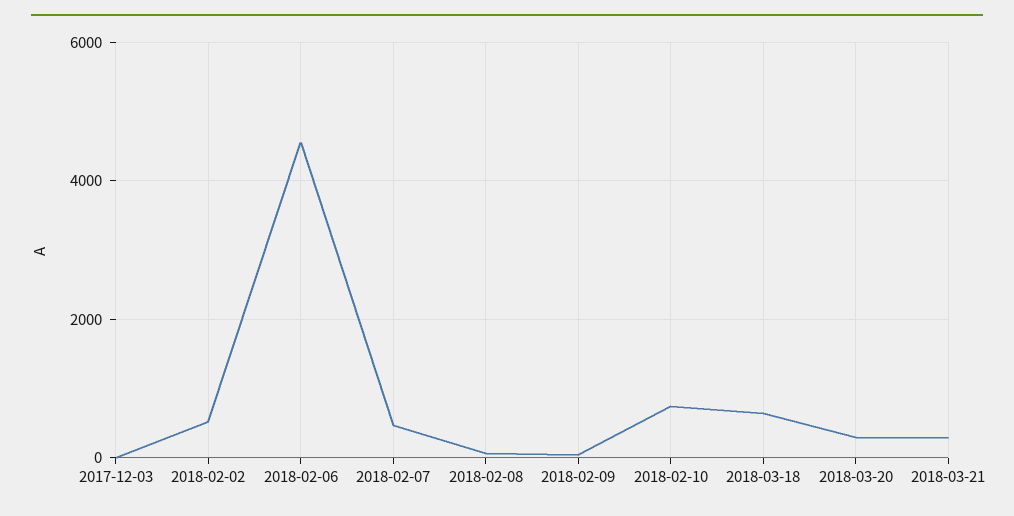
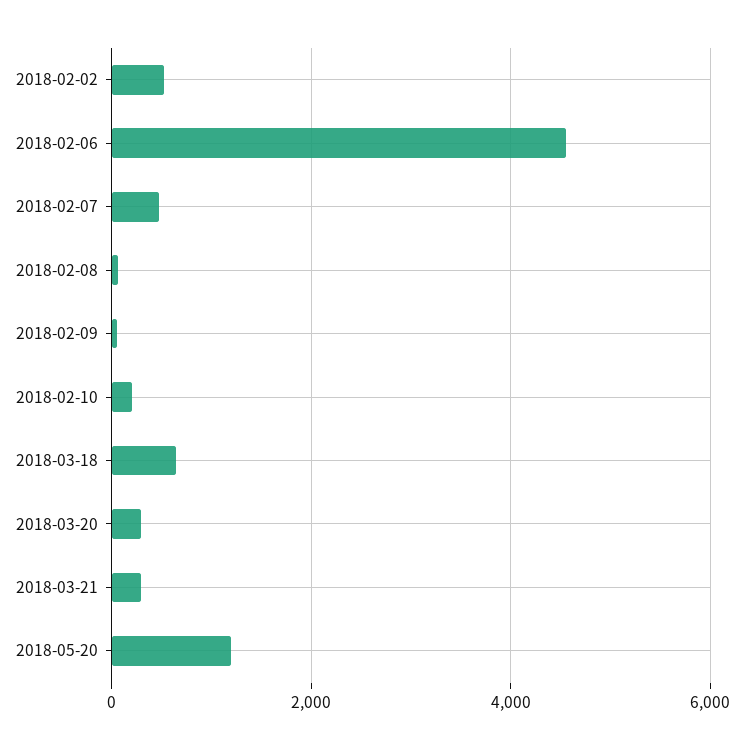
2017-12-03: 0 -> none
2018-02-10: 800 -> 200
2018-05-20: none -> 1200

